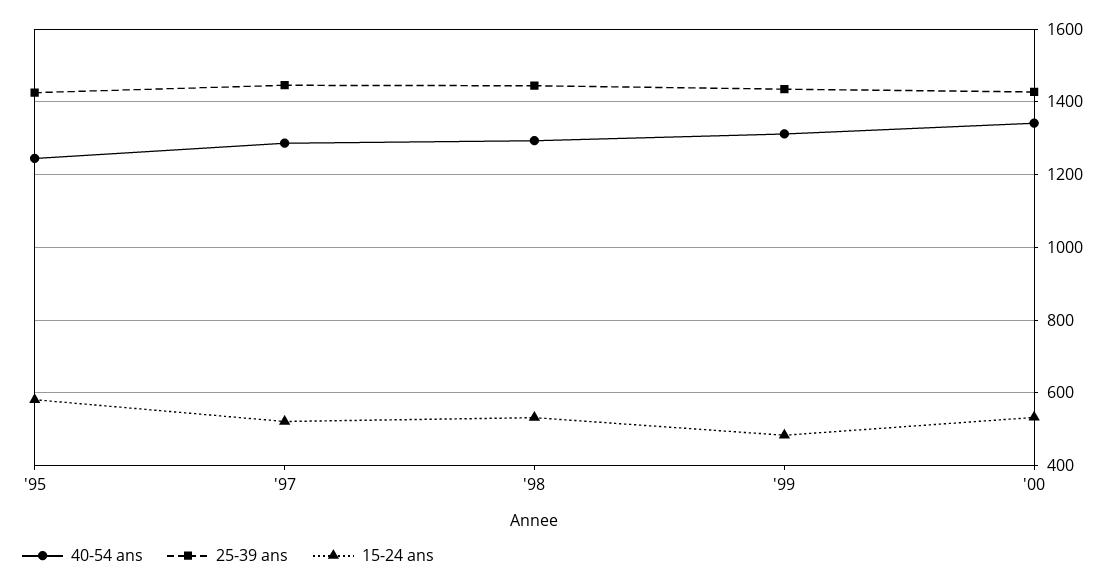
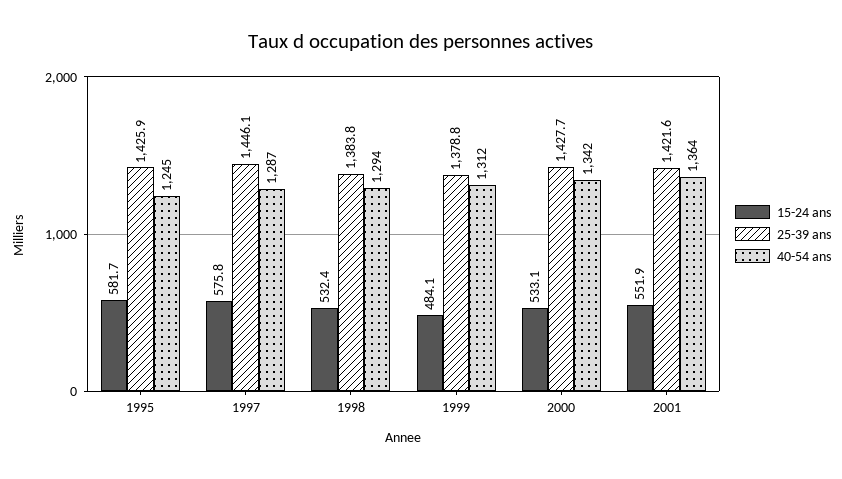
15-24 ans, '97: 520 -> 575.8
25-39 ans, '98: 1440 -> 1383.8
25-39 ans, '99: 1440 -> 1378.8
15-24 ans, 2001: none -> 551.9
25-39 ans, 2001: none -> 1421.6
40-54 ans, 2001: none -> 1364

